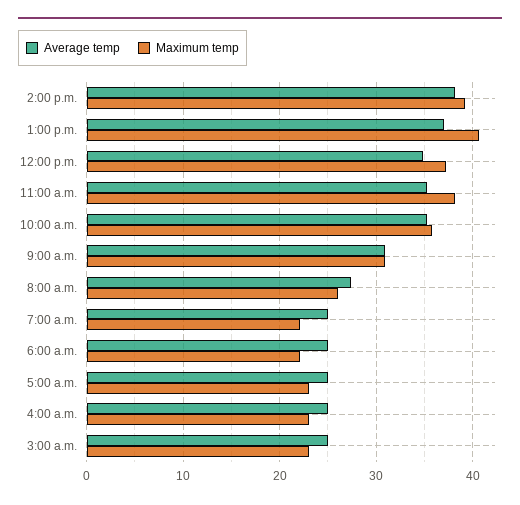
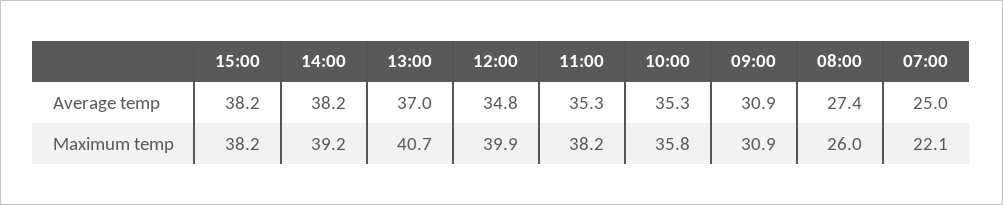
Maximum temp, 12:00 p.m.: 37 -> 39.9
Average temp, 6:00 a.m.: 25 -> none
Maximum temp, 6:00 a.m.: 22 -> none
Average temp, 5:00 a.m.: 25 -> none
Maximum temp, 5:00 a.m.: 23 -> none
Average temp, 4:00 a.m.: 25 -> none
Maximum temp, 4:00 a.m.: 23 -> none
Average temp, 3:00 a.m.: 25 -> none
Maximum temp, 3:00 a.m.: 23 -> none
Average temp, 15:00: none -> 38.2
Maximum temp, 15:00: none -> 38.2

